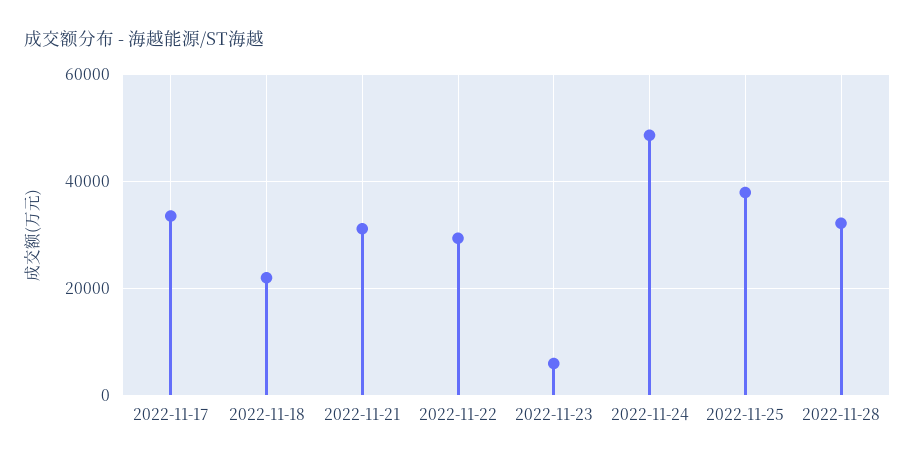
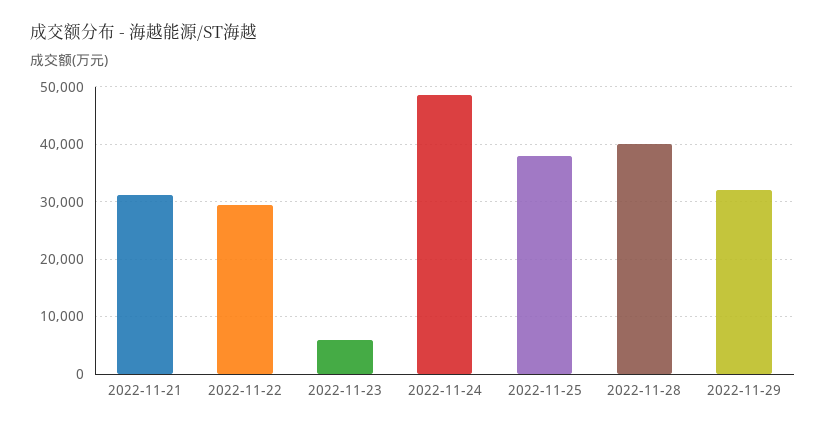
2022-11-17: 34000 -> none
2022-11-18: 22000 -> none
2022-11-28: 32000 -> 40000
2022-11-29: none -> 32000

